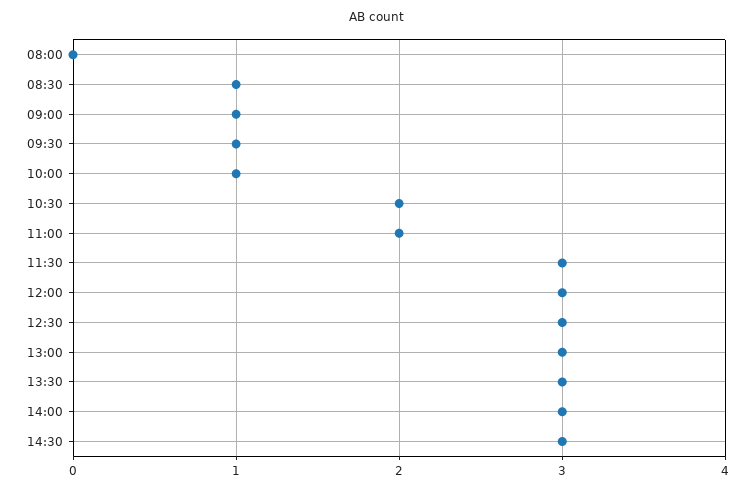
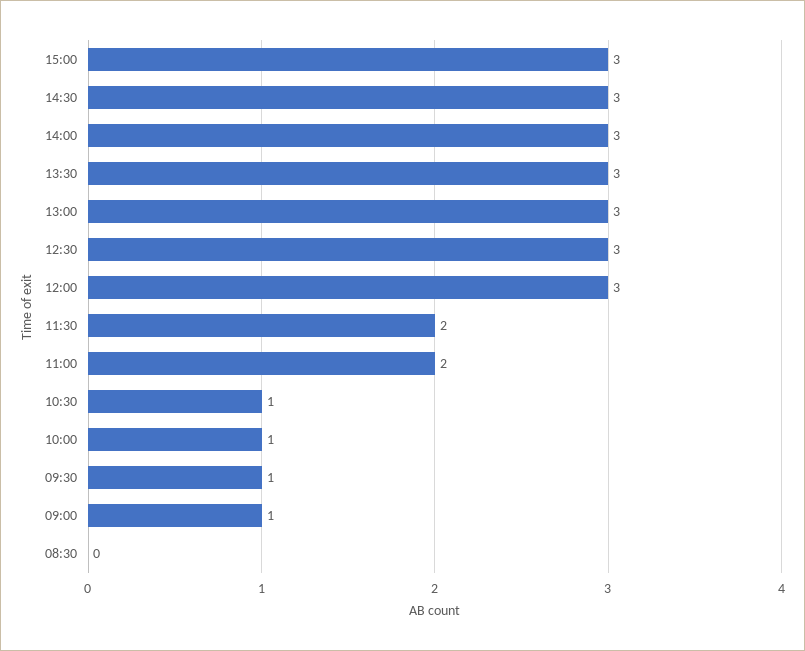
08:00: 0 -> none
08:30: 1 -> 0
10:30: 2 -> 1
11:30: 3 -> 2
15:00: none -> 3

